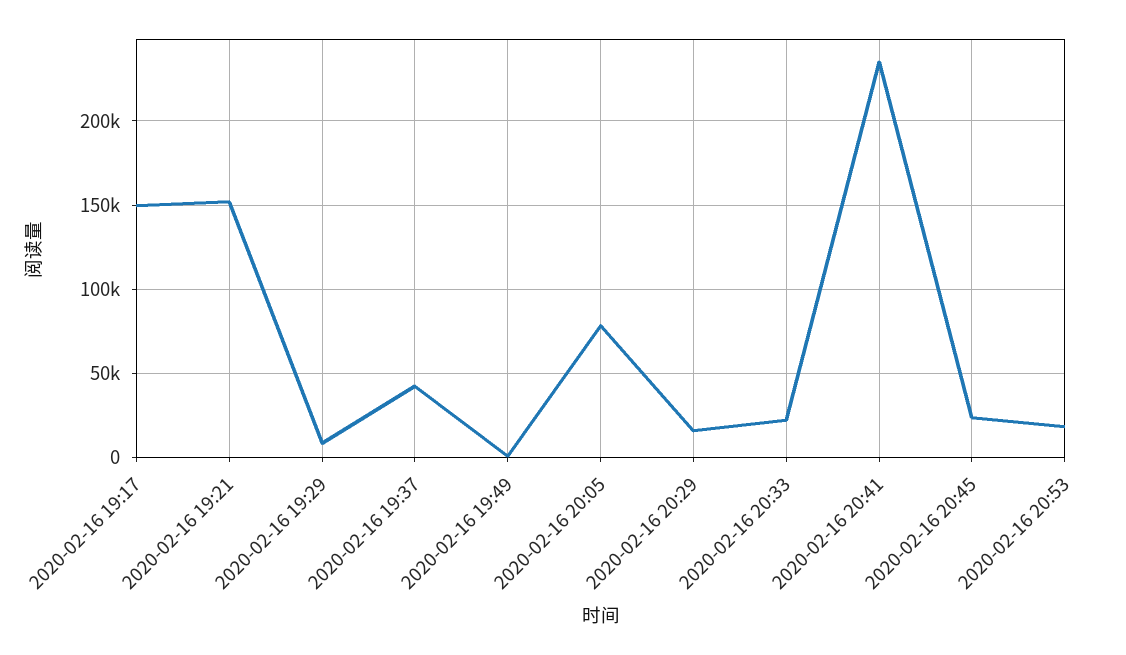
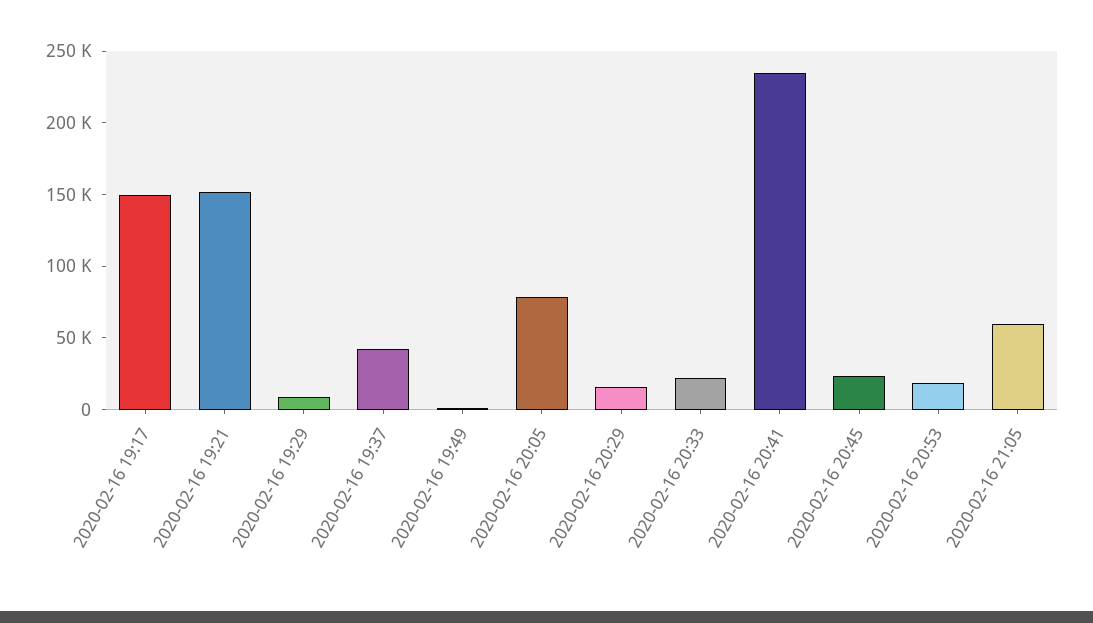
2020-02-16 21:05: none -> 60000

